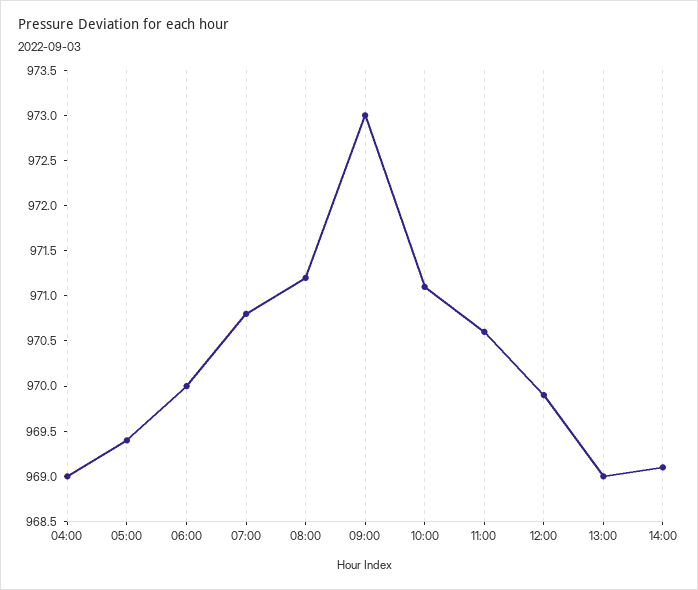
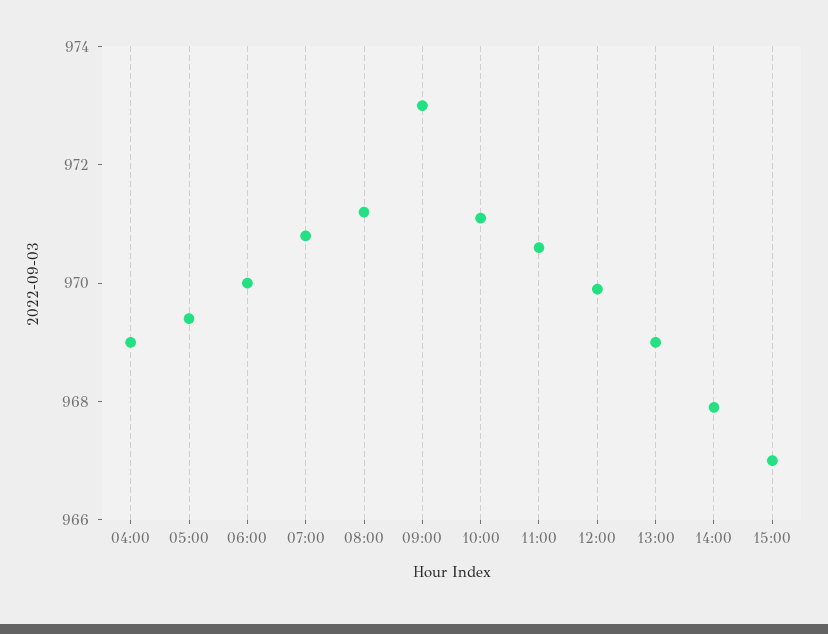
14:00: 969.1 -> 968
15:00: none -> 967

